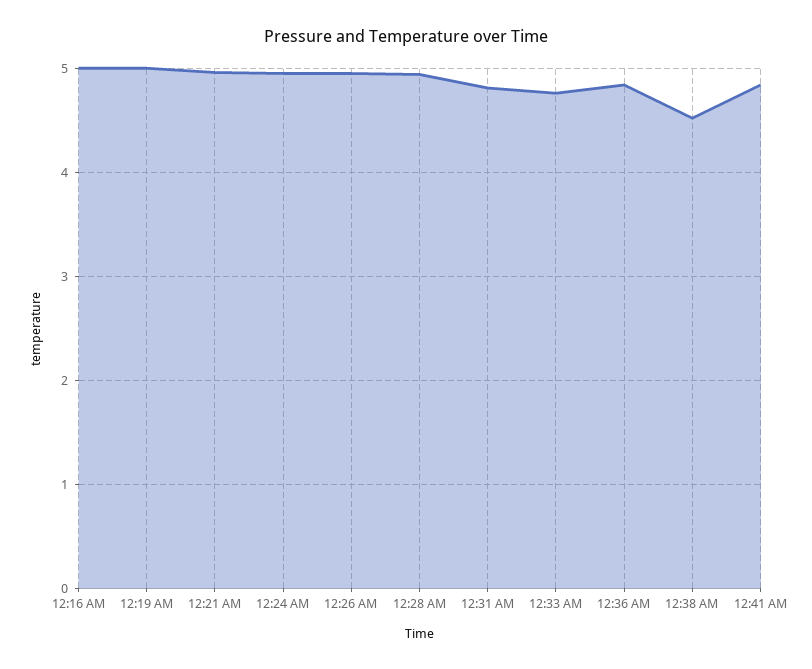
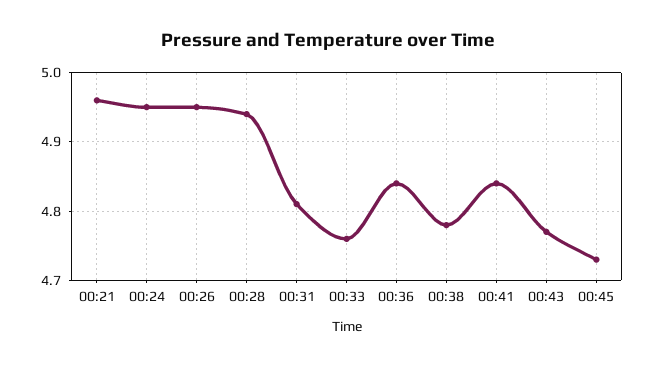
12:16 AM: 5 -> none
12:19 AM: 5 -> none
12:38 AM: 4.5 -> 4.78
00:43: none -> 4.77
00:45: none -> 4.73

